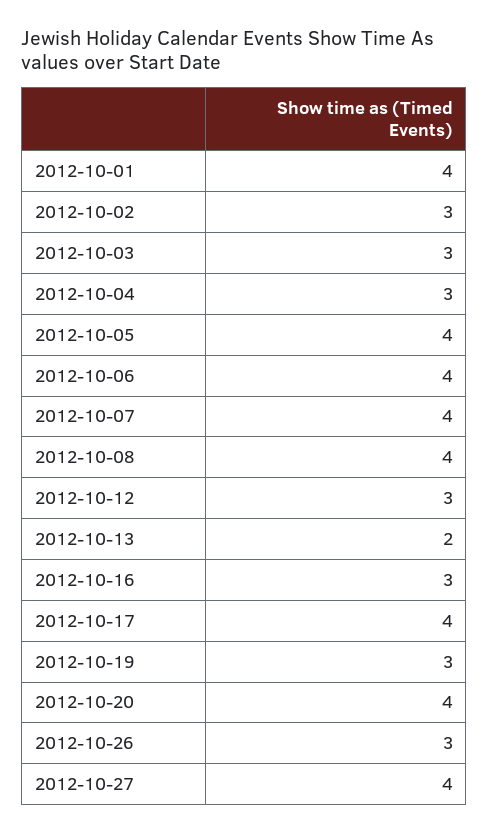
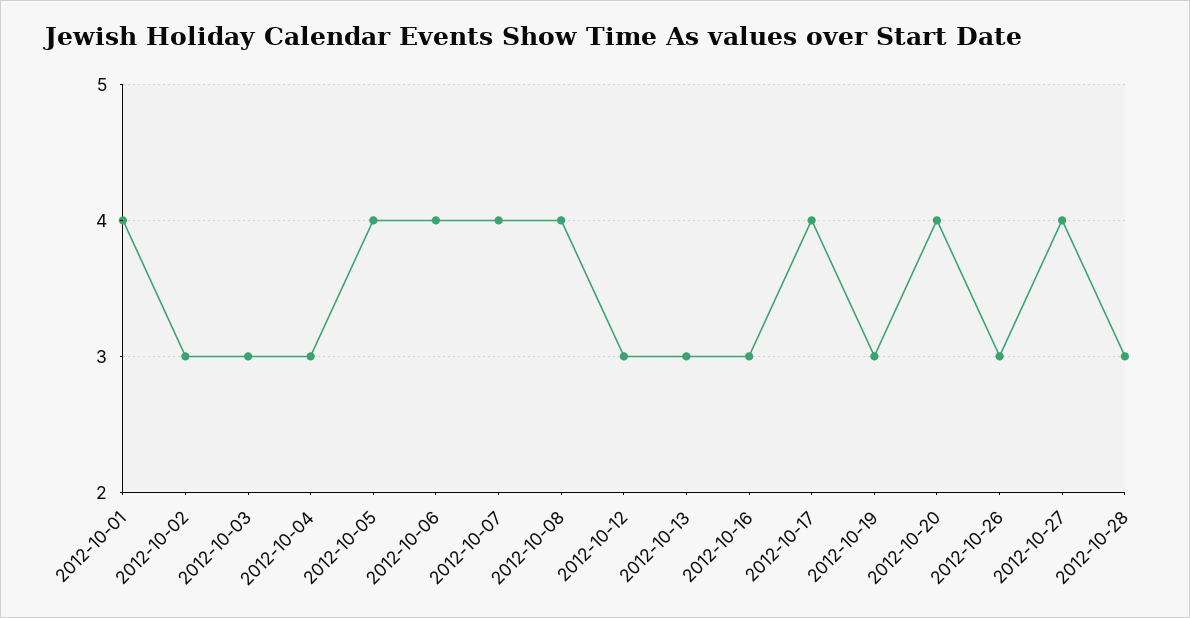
2012-10-13: 2 -> 3
2012-10-28: none -> 3

